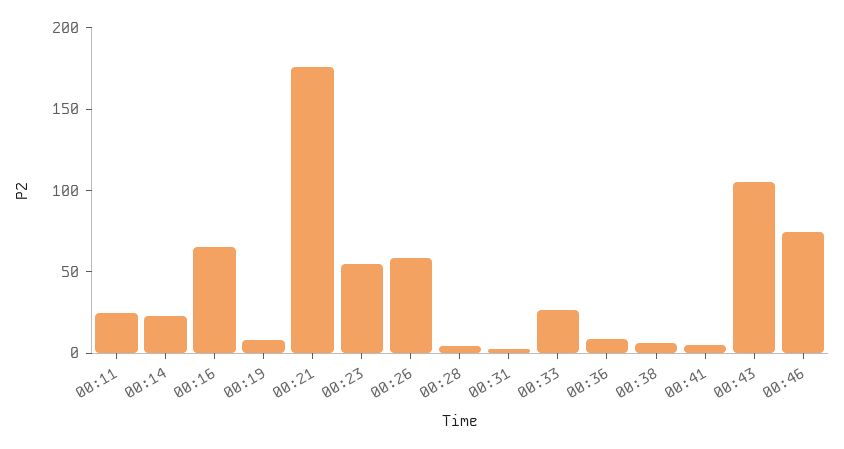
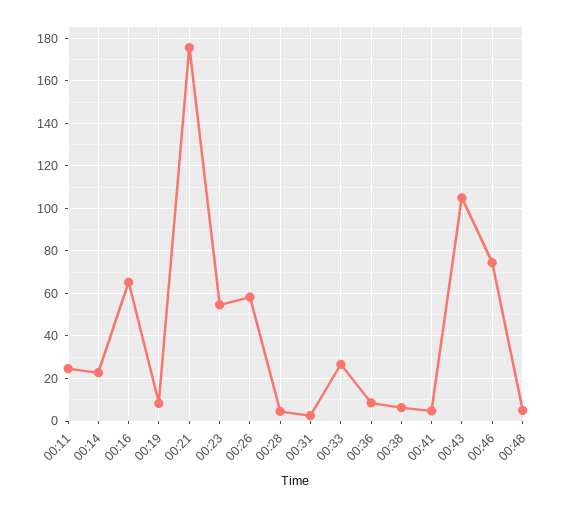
00:48: none -> 5

